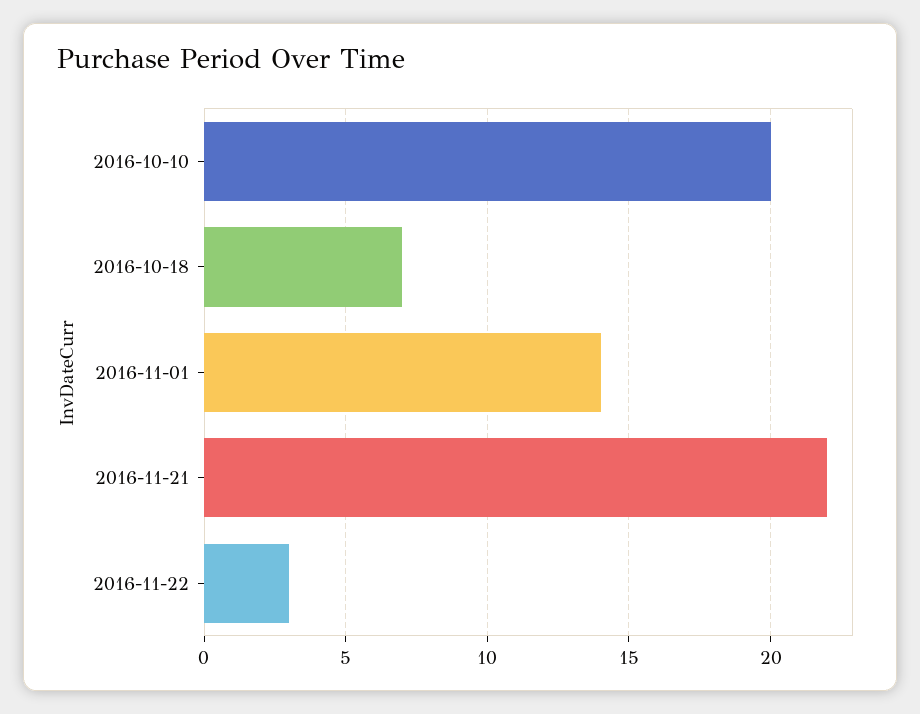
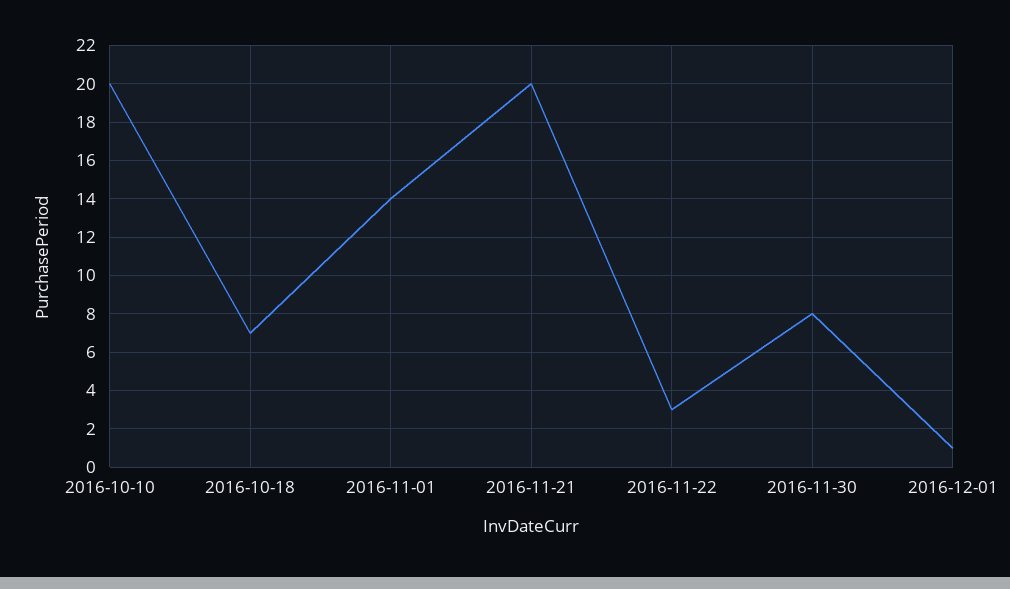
2016-11-21: 22 -> 20
2016-11-30: none -> 8
2016-12-01: none -> 1

